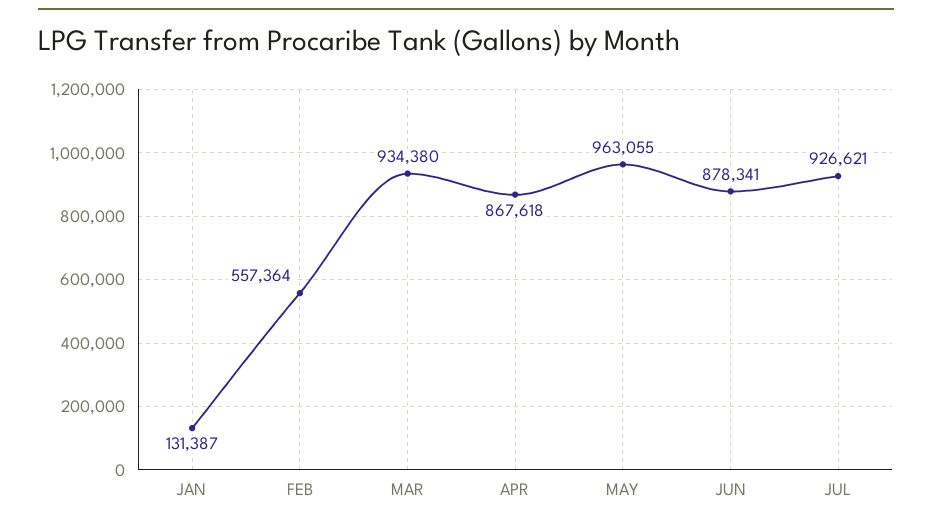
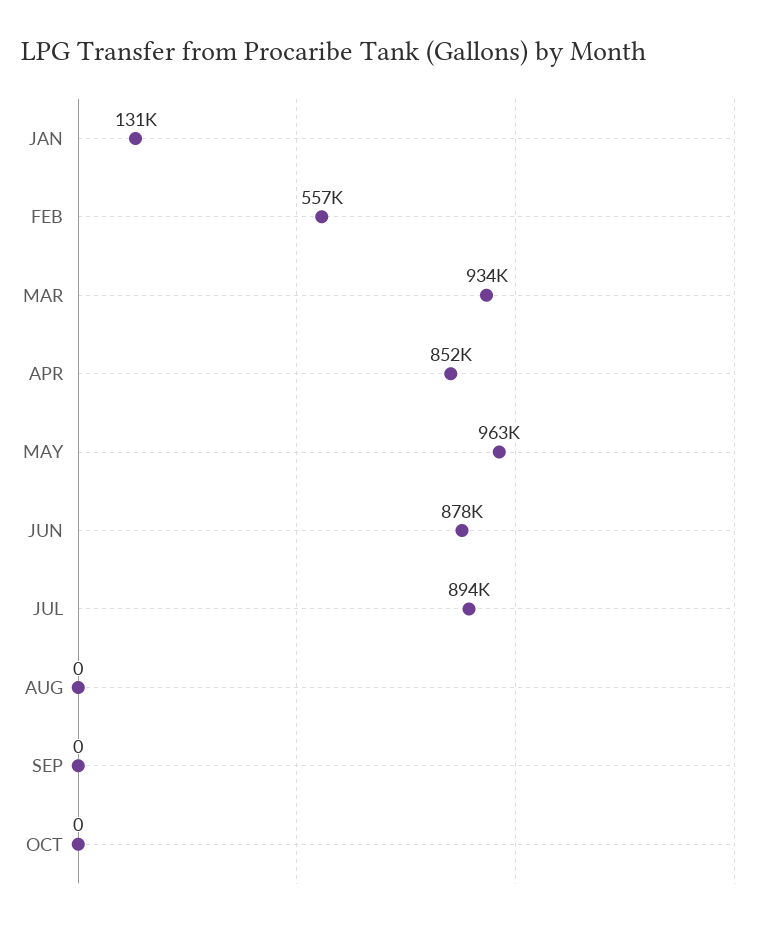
APR: 867618 -> 852000
JUL: 926621 -> 894000
AUG: none -> 0
SEP: none -> 0
OCT: none -> 0

